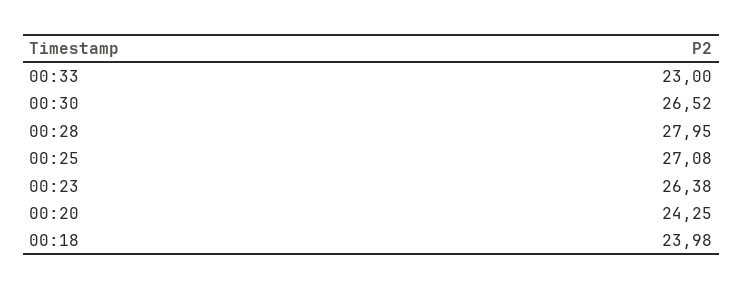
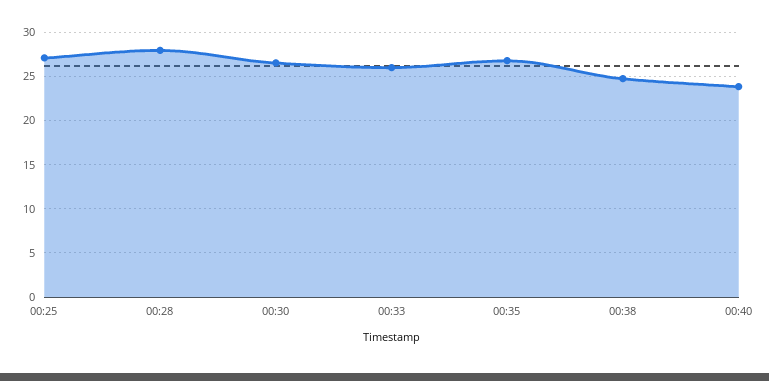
00:33: 23 -> 26
00:23: 26.38 -> none
00:20: 24.25 -> none
00:18: 23.98 -> none
00:35: none -> 27
00:38: none -> 25
00:40: none -> 24

